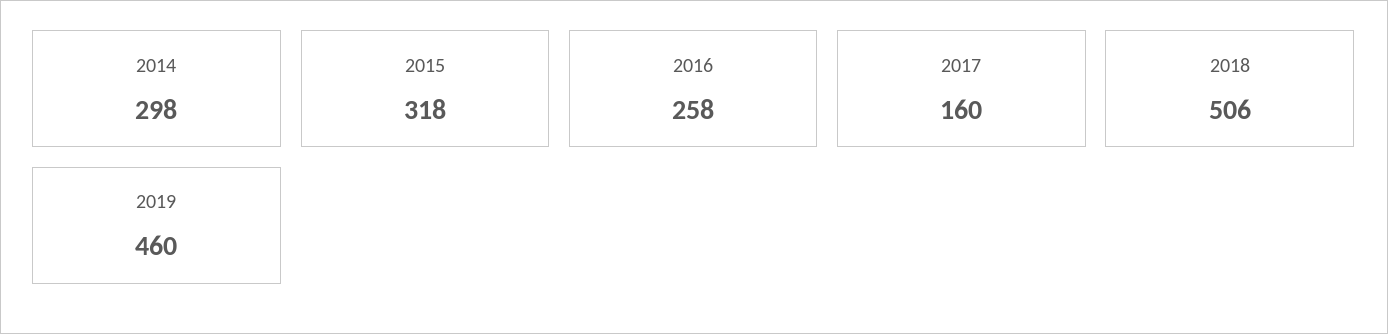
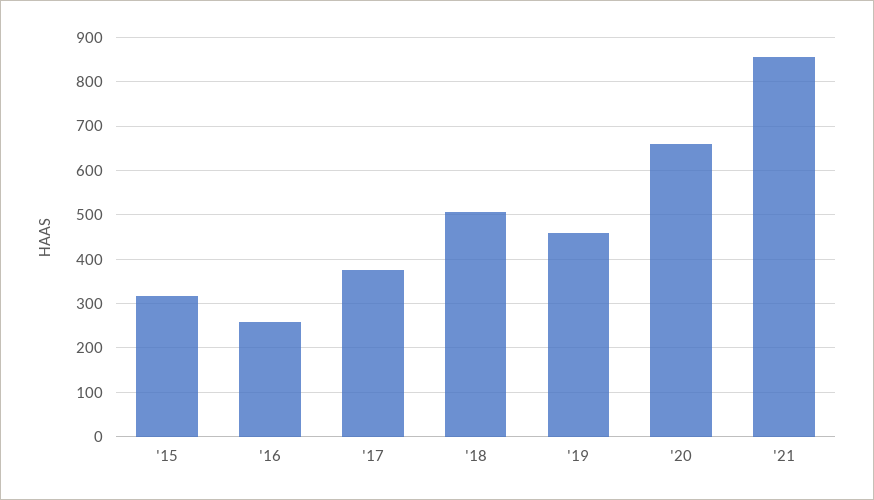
2014: 298 -> none
2017: 160 -> 380
'20: none -> 660
'21: none -> 860

